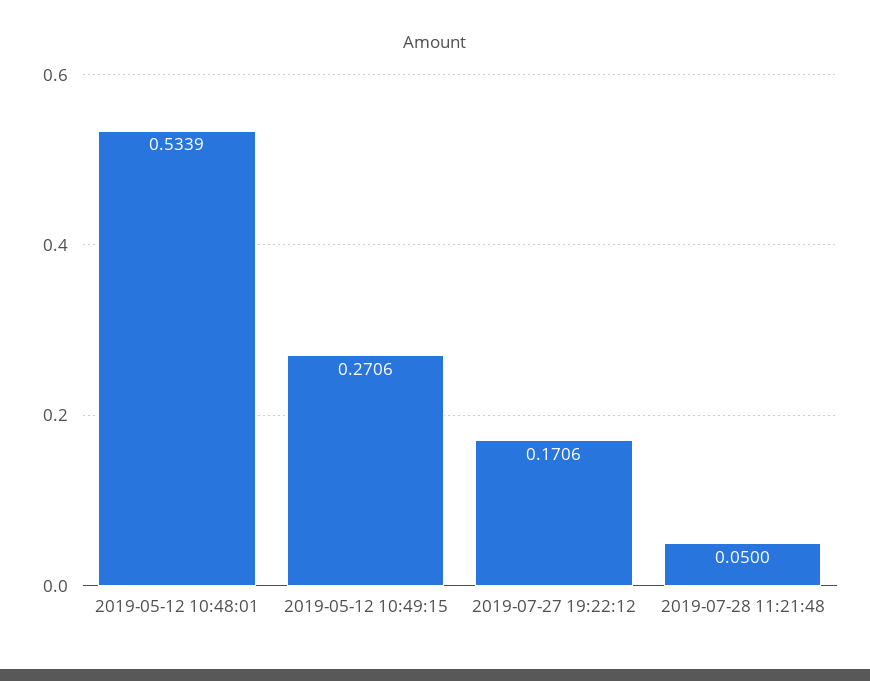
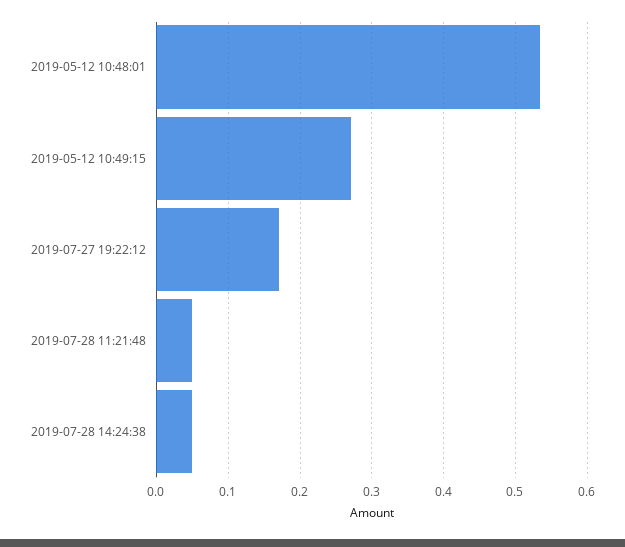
2019-07-28 14:24:38: none -> 0.05

